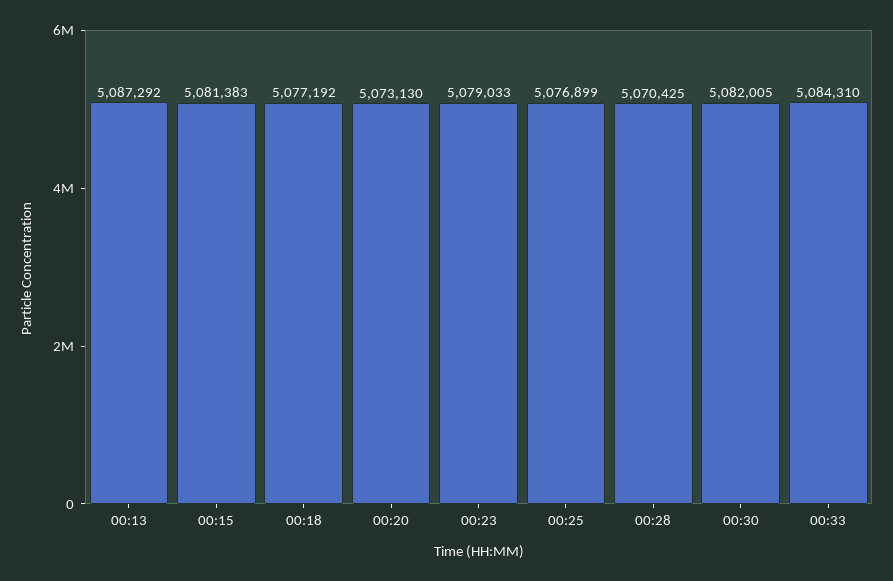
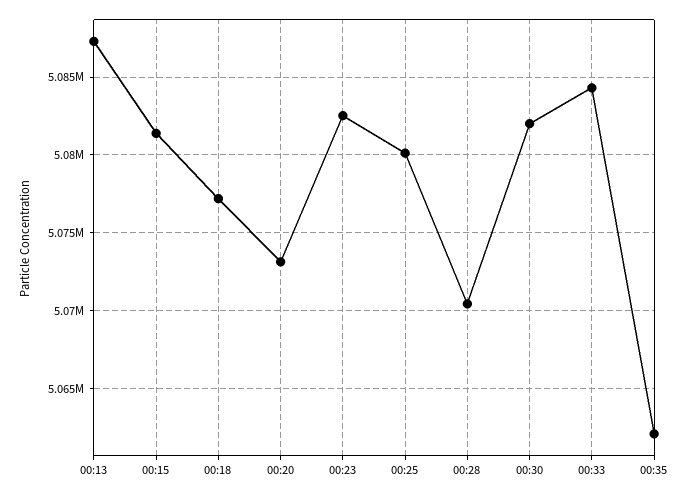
00:23: 5079033 -> 5082500
00:25: 5076899 -> 5080000
00:35: none -> 5062000

